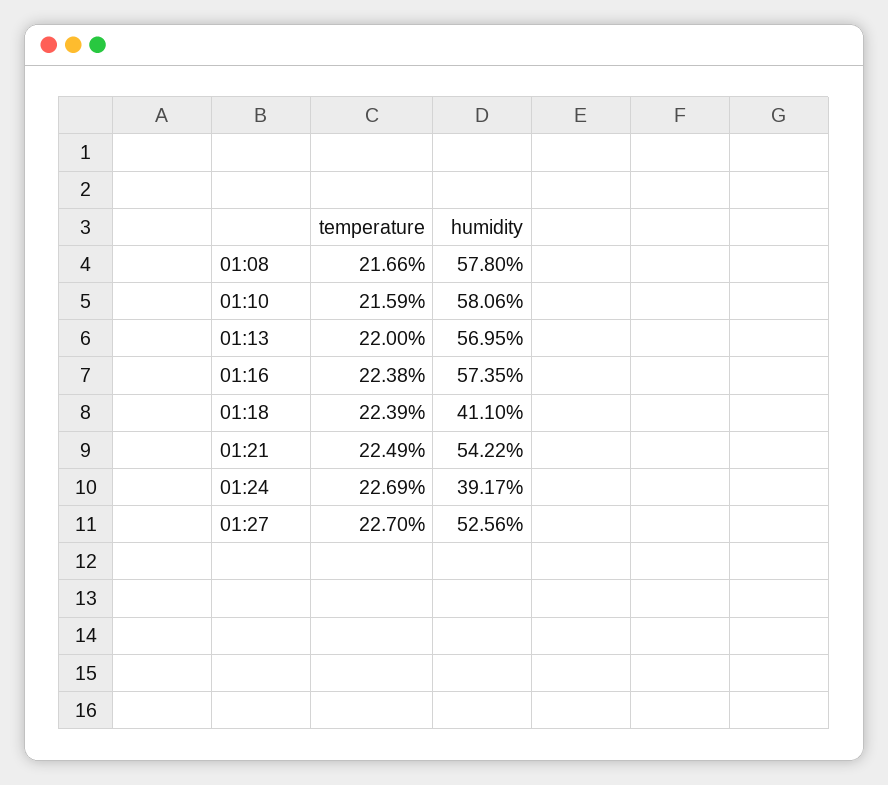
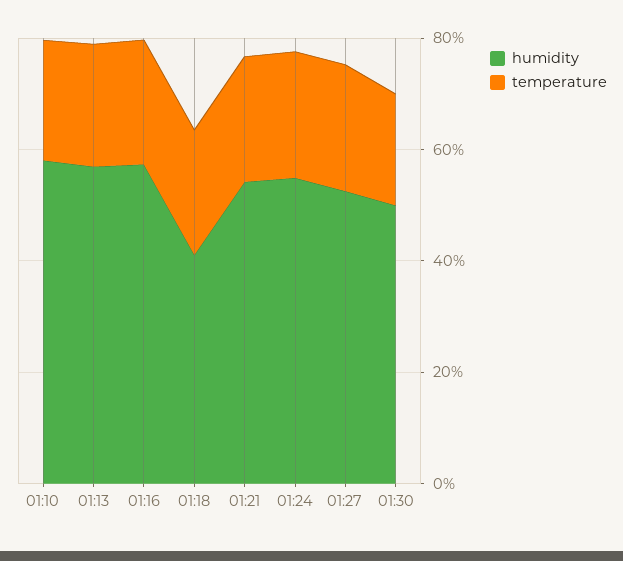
temperature, 01:08: 21.66 -> none
humidity, 01:08: 57.8 -> none
humidity, 01:24: 39.17 -> 55
humidity, 01:30: none -> 50
temperature, 01:30: none -> 20

